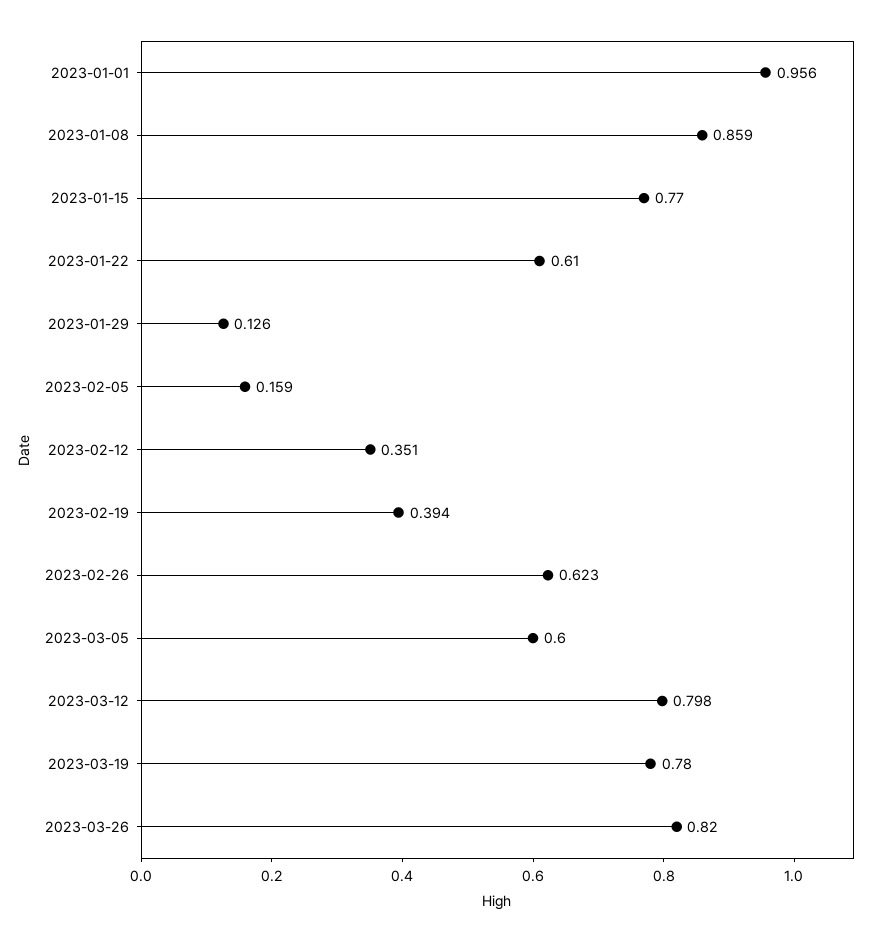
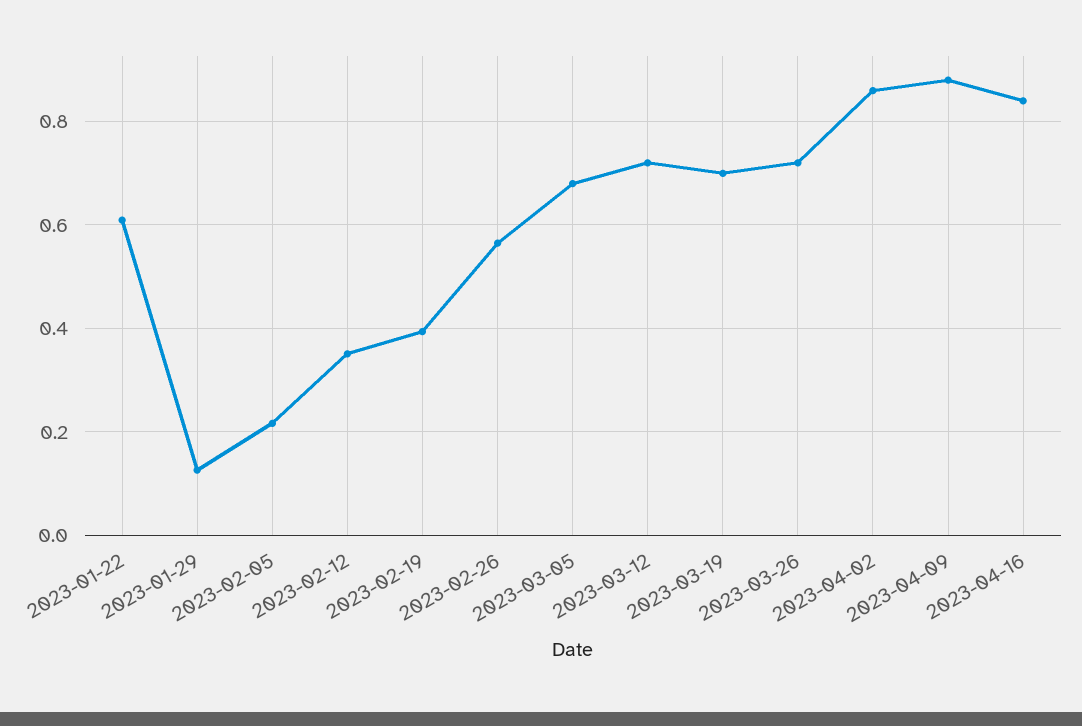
2023-01-01: 0.956 -> none
2023-01-08: 0.859 -> none
2023-01-15: 0.77 -> none
2023-02-05: 0.159 -> 0.22
2023-02-26: 0.623 -> 0.56
2023-03-05: 0.6 -> 0.68
2023-03-12: 0.798 -> 0.72
2023-03-19: 0.78 -> 0.7
2023-03-26: 0.82 -> 0.72
2023-04-02: none -> 0.86
2023-04-09: none -> 0.88
2023-04-16: none -> 0.84

